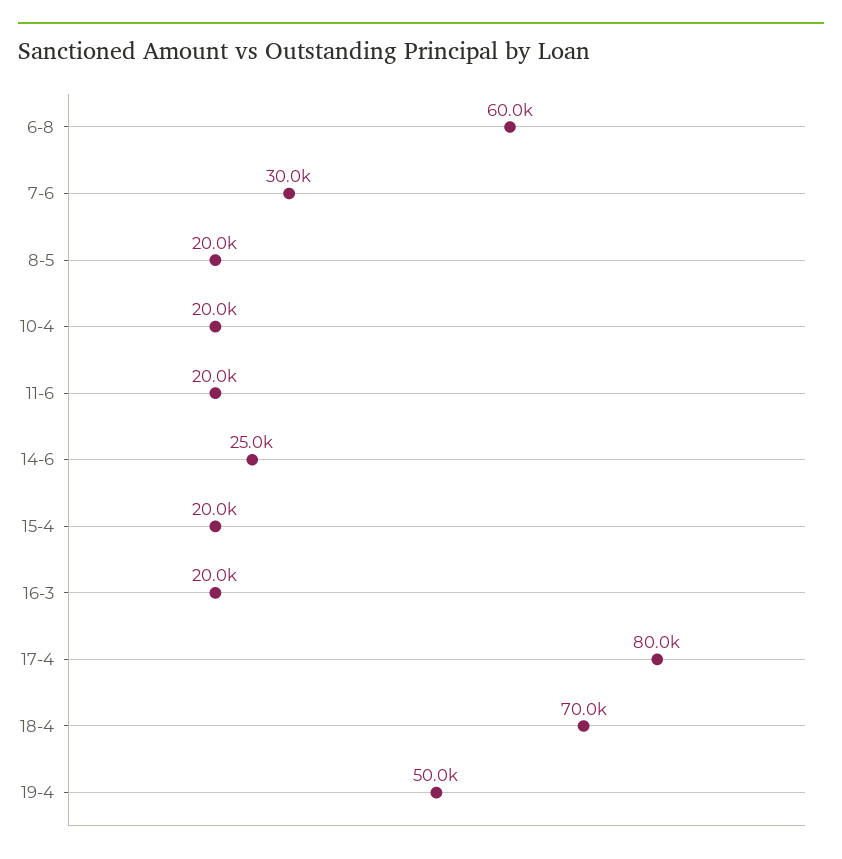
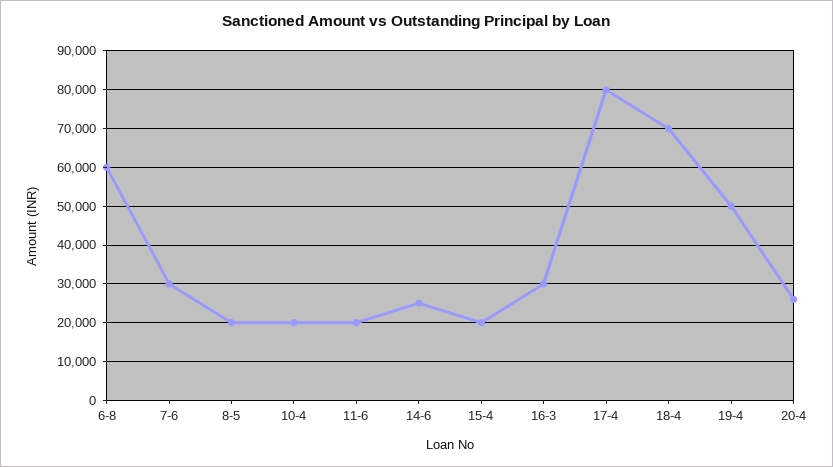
16-3: 20000 -> 30000
20-4: none -> 26000

